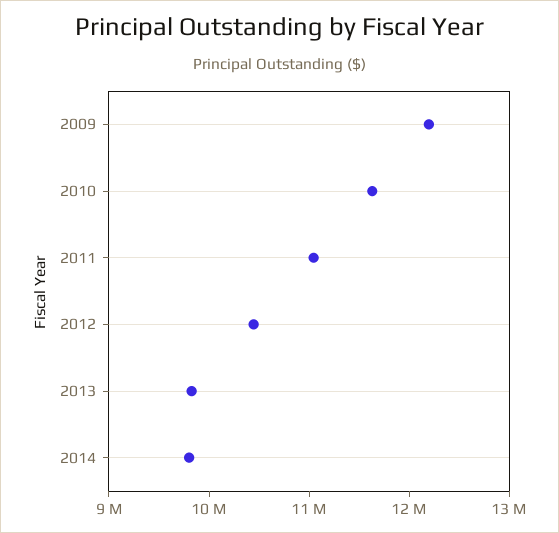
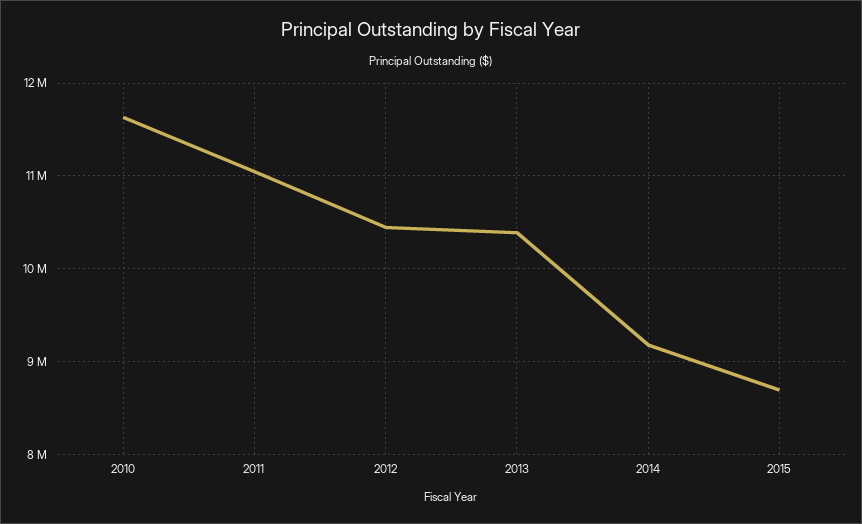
2009: 12200000 -> none
2013: 9800000 -> 10400000
2014: 9800000 -> 9200000
2015: none -> 8700000

